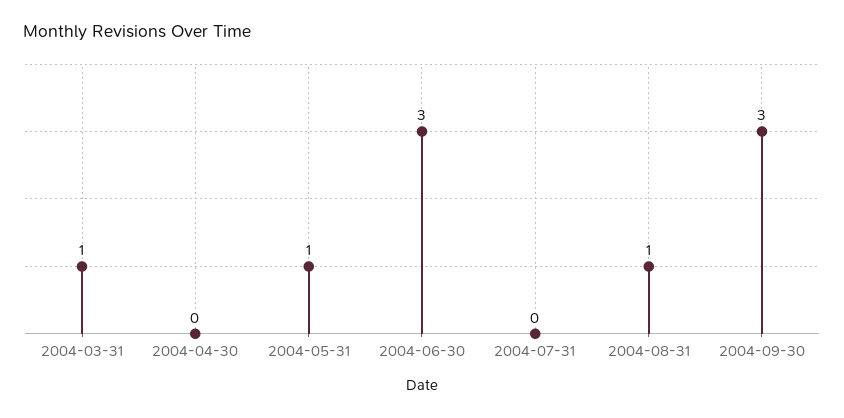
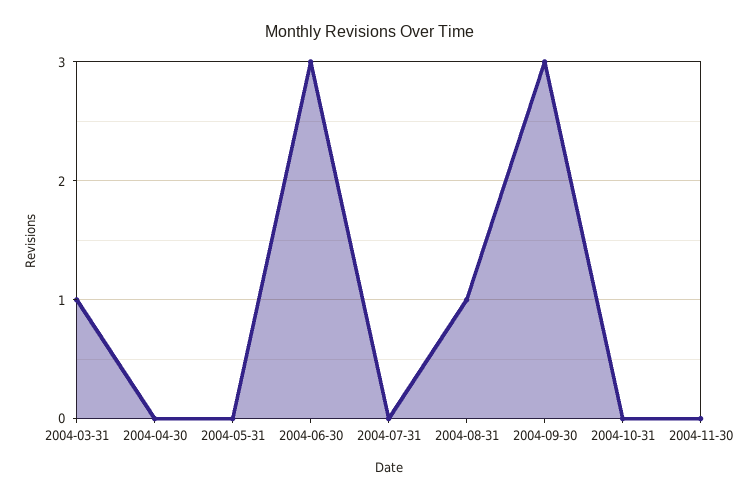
2004-05-31: 1 -> 0
2004-10-31: none -> 0
2004-11-30: none -> 0

